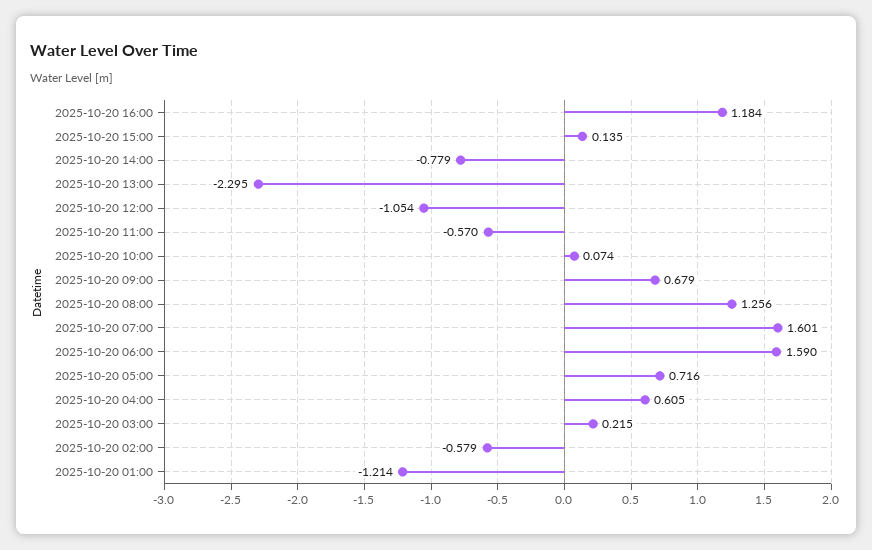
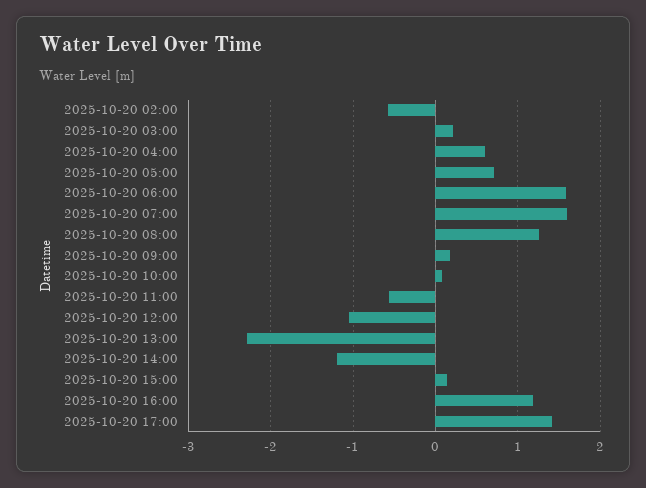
2025-10-20 14:00: -0.779 -> -1.2
2025-10-20 09:00: 0.679 -> 0.2
2025-10-20 01:00: -1.214 -> none
2025-10-20 17:00: none -> 1.4

